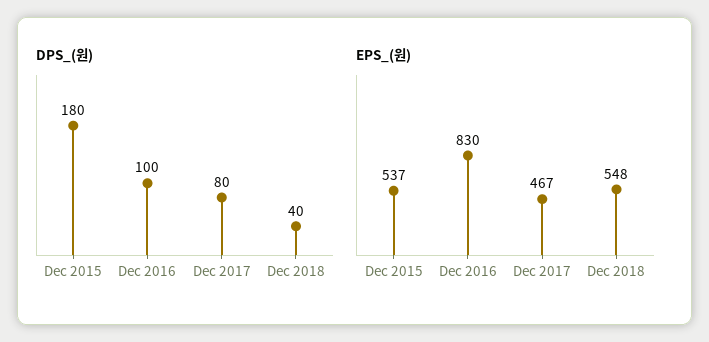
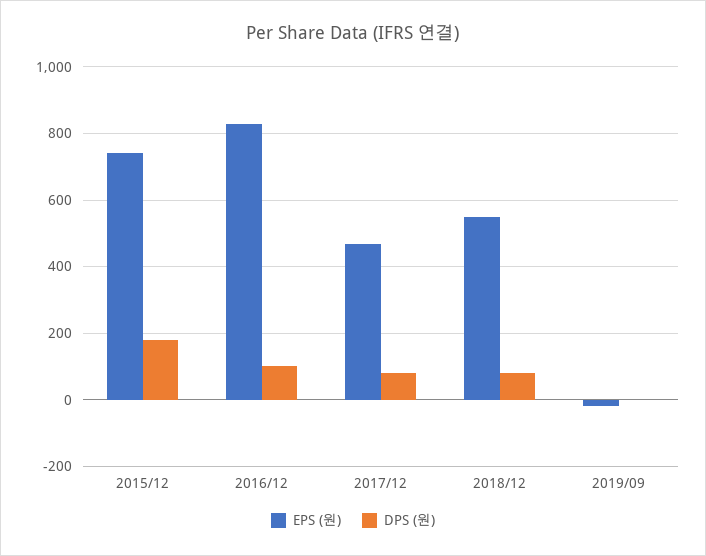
DPS_(원), Dec 2018: 40 -> 80
EPS_(원), Dec 2015: 537 -> 740
EPS_(원), 2019/09: none -> -20
DPS_(원), 2019/09: none -> 0

